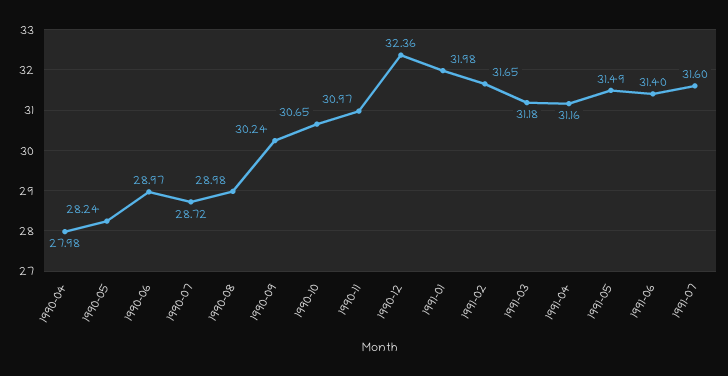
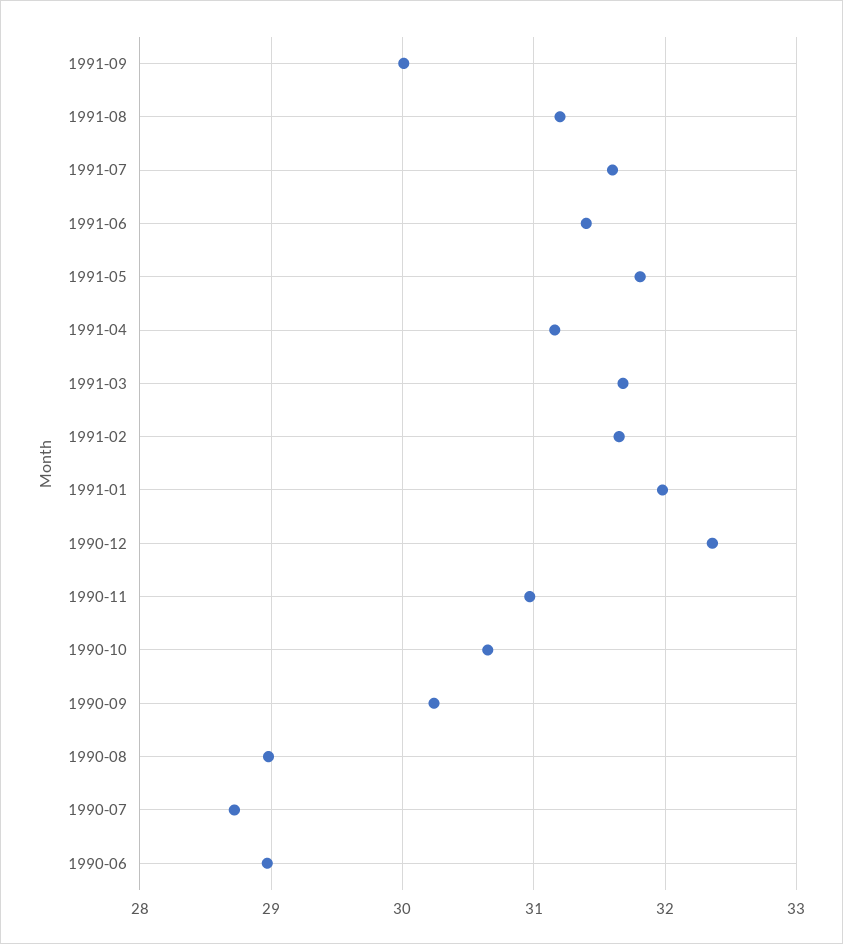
1990-04: 27.98 -> none
1990-05: 28.24 -> none
1991-03: 31.18 -> 31.7
1991-05: 31.49 -> 31.8
1991-09: none -> 30
1991-08: none -> 31.2

